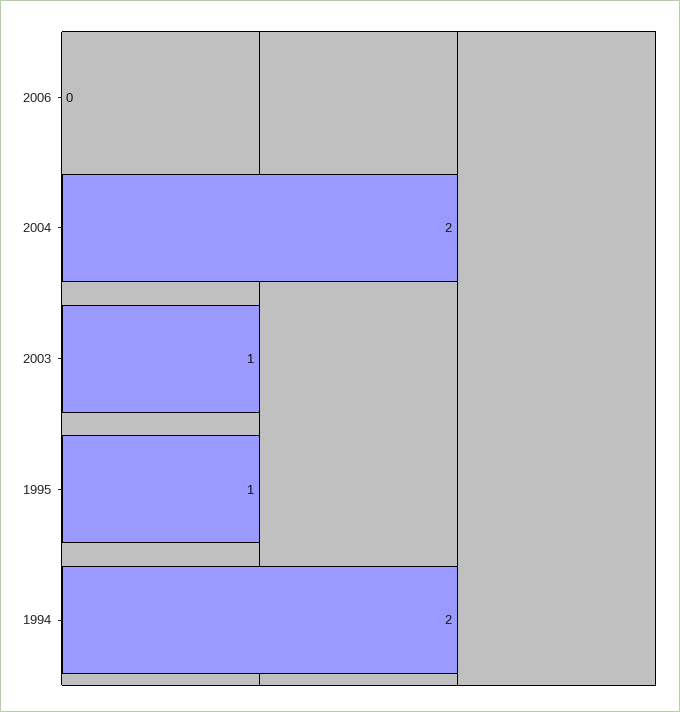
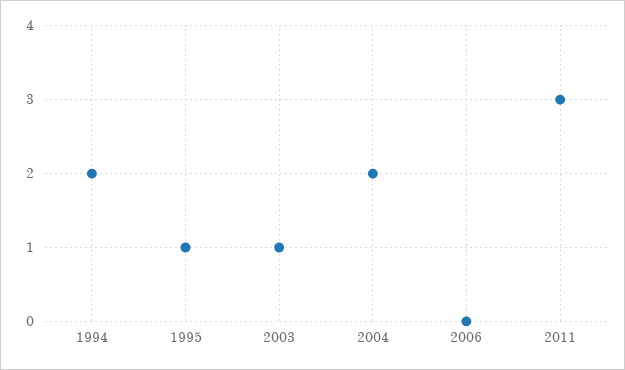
2011: none -> 3

